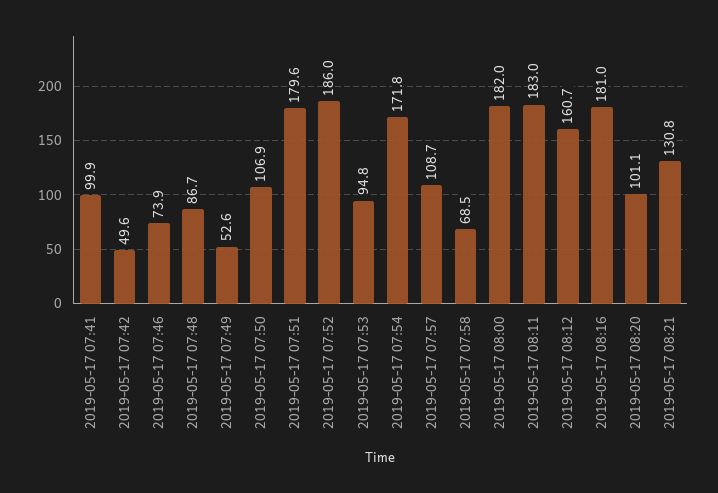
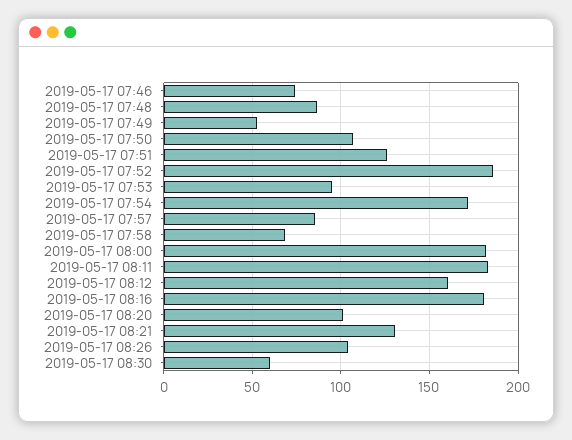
2019-05-17 07:41: 99.9 -> none
2019-05-17 07:42: 49.6 -> none
2019-05-17 07:51: 179.6 -> 125
2019-05-17 07:57: 108.7 -> 85
2019-05-17 08:26: none -> 105
2019-05-17 08:30: none -> 60

